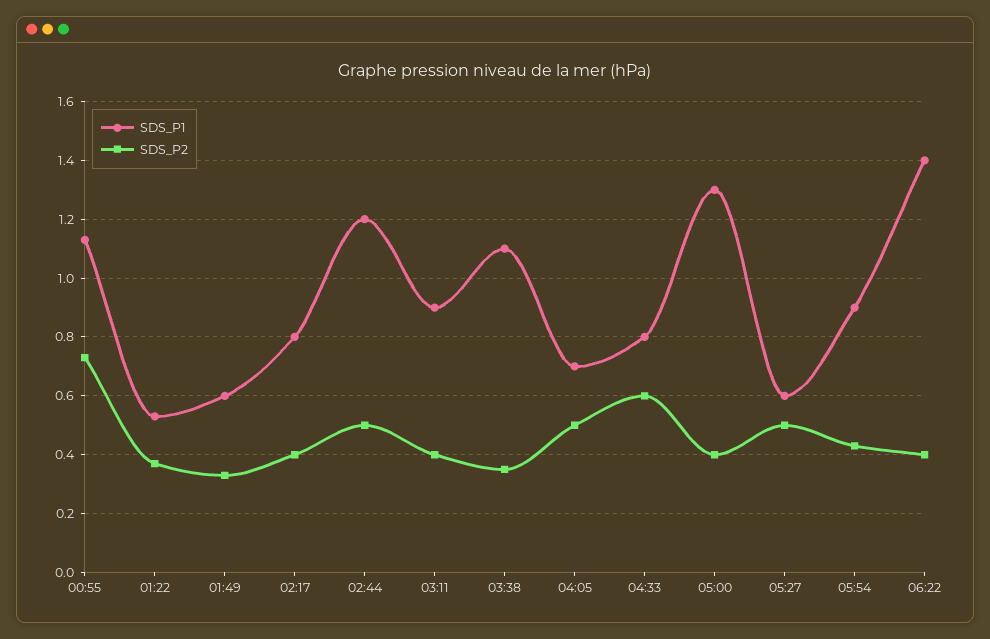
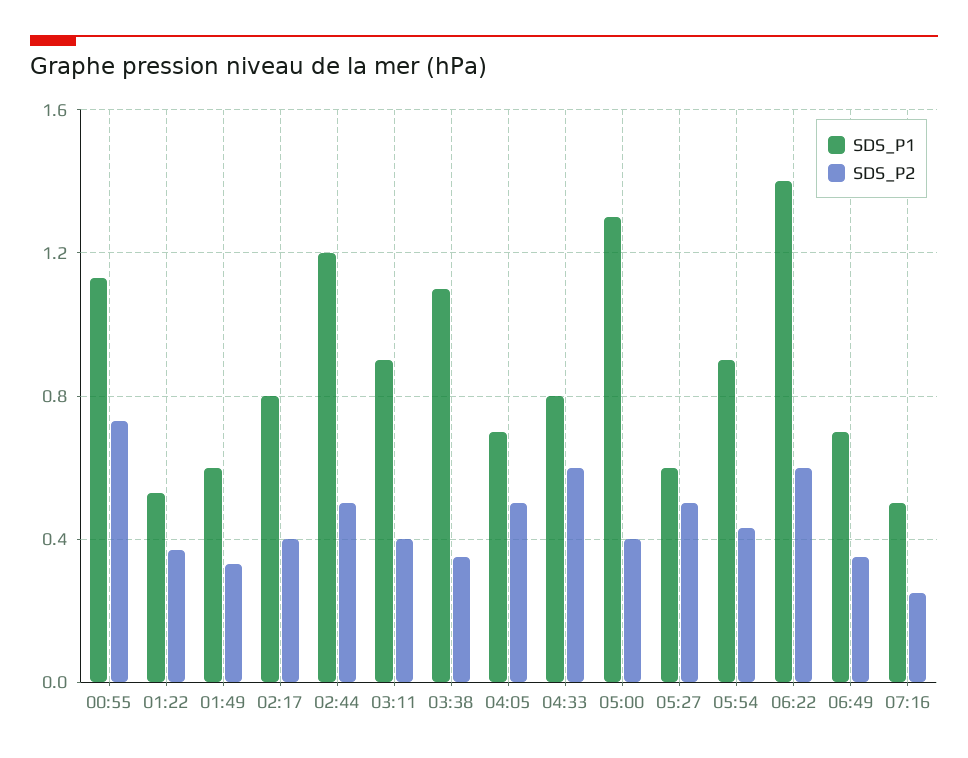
SDS_P2, 06:22: 0.4 -> 0.6
SDS_P1, 06:49: none -> 0.7
SDS_P2, 06:49: none -> 0.35
SDS_P1, 07:16: none -> 0.5
SDS_P2, 07:16: none -> 0.25

